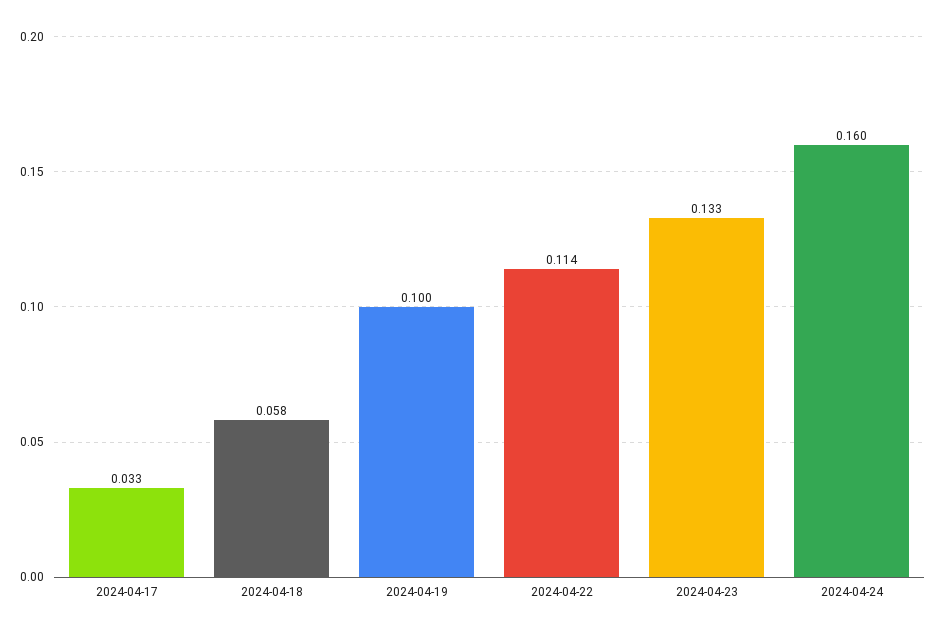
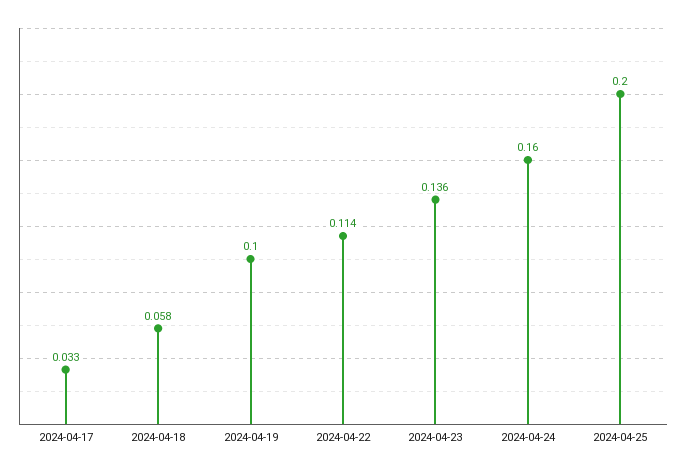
2024-04-23: 0.133 -> 0.136
2024-04-25: none -> 0.2

